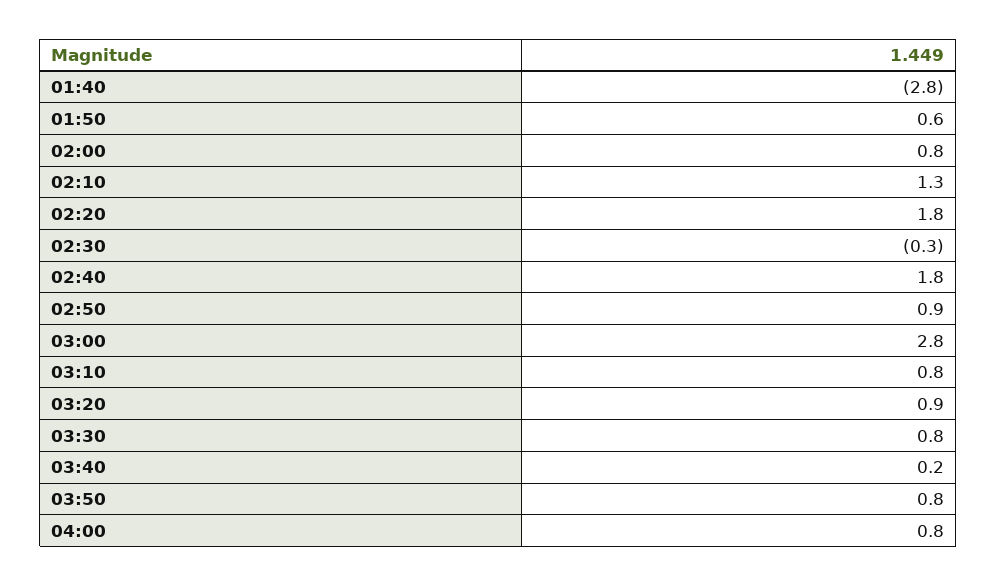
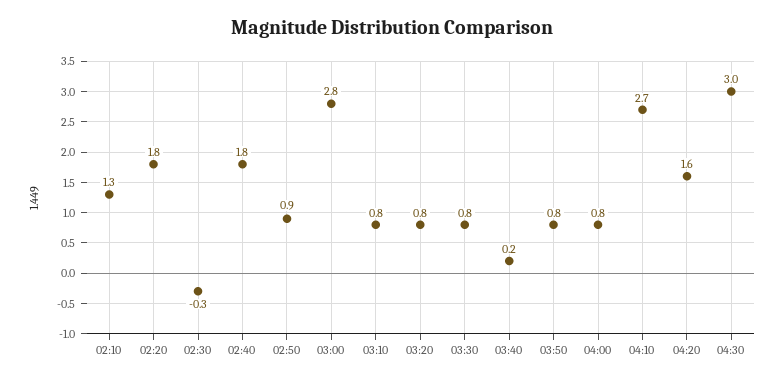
01:40: -2.8 -> none
01:50: 0.6 -> none
02:00: 0.8 -> none
03:20: 0.9 -> 0.8
04:10: none -> 2.7
04:20: none -> 1.6
04:30: none -> 3

